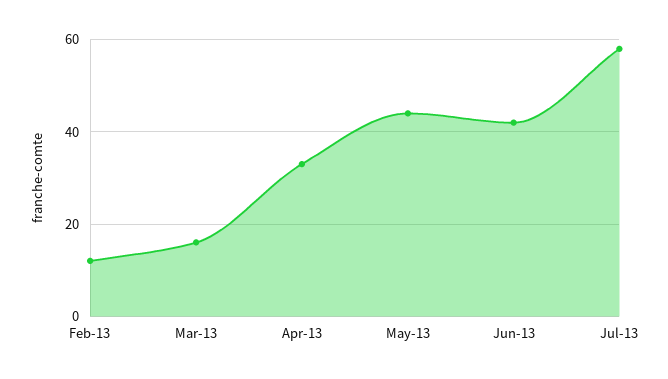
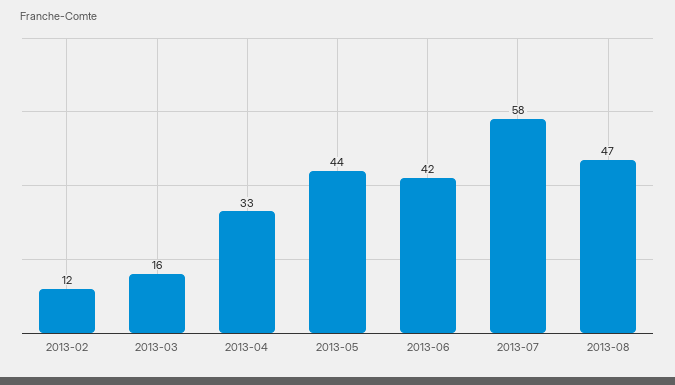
2013-08: none -> 47

